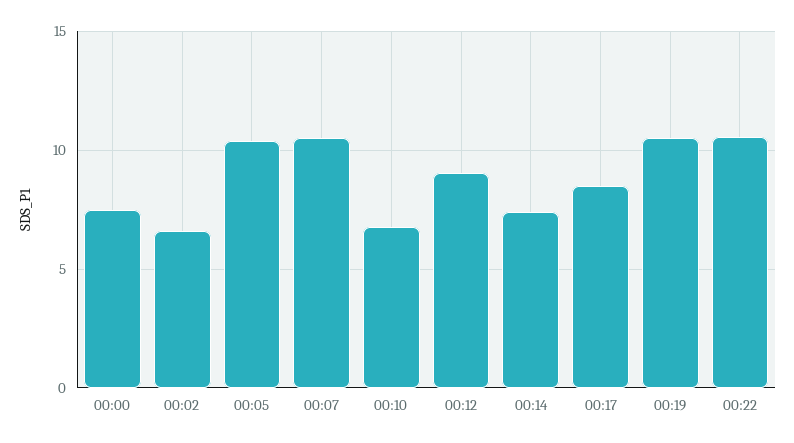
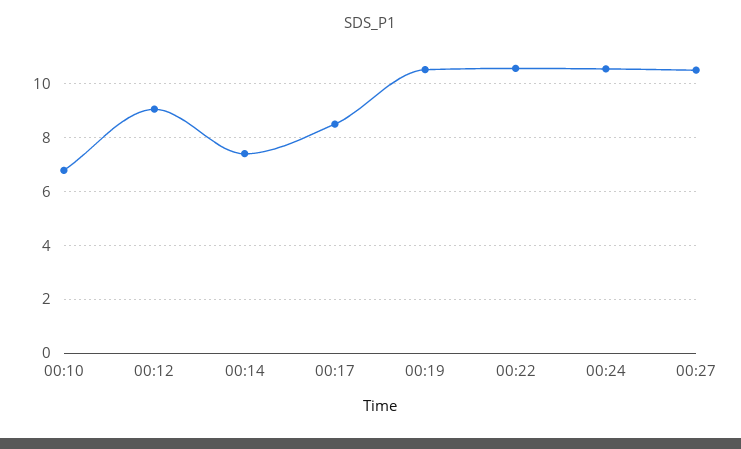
00:00: 7.5 -> none
00:02: 6.5 -> none
00:05: 10.5 -> none
00:07: 10.5 -> none
00:24: none -> 10.5
00:27: none -> 10.5

